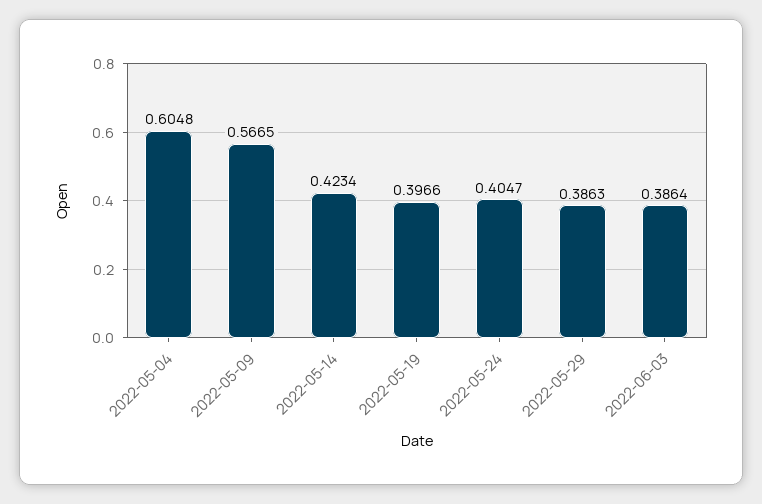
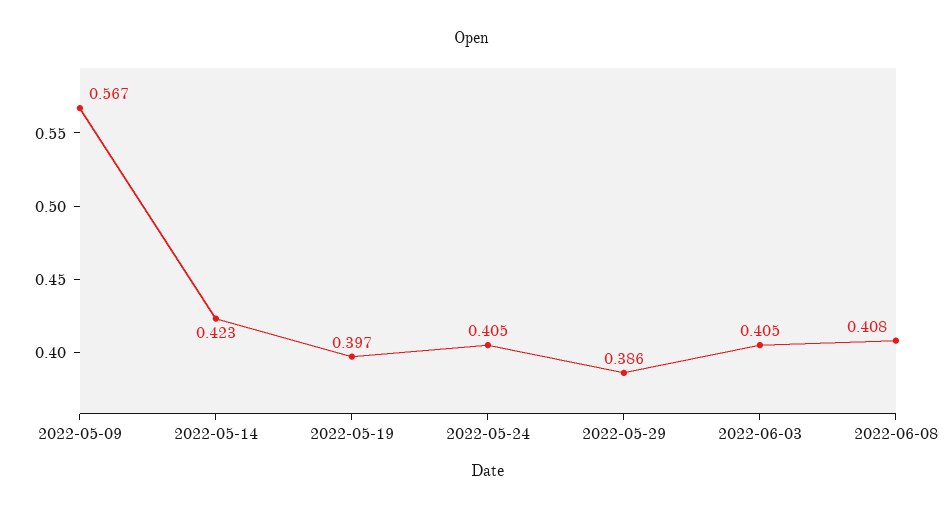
2022-05-04: 0.6048 -> none
2022-06-03: 0.3864 -> 0.405
2022-06-08: none -> 0.408

